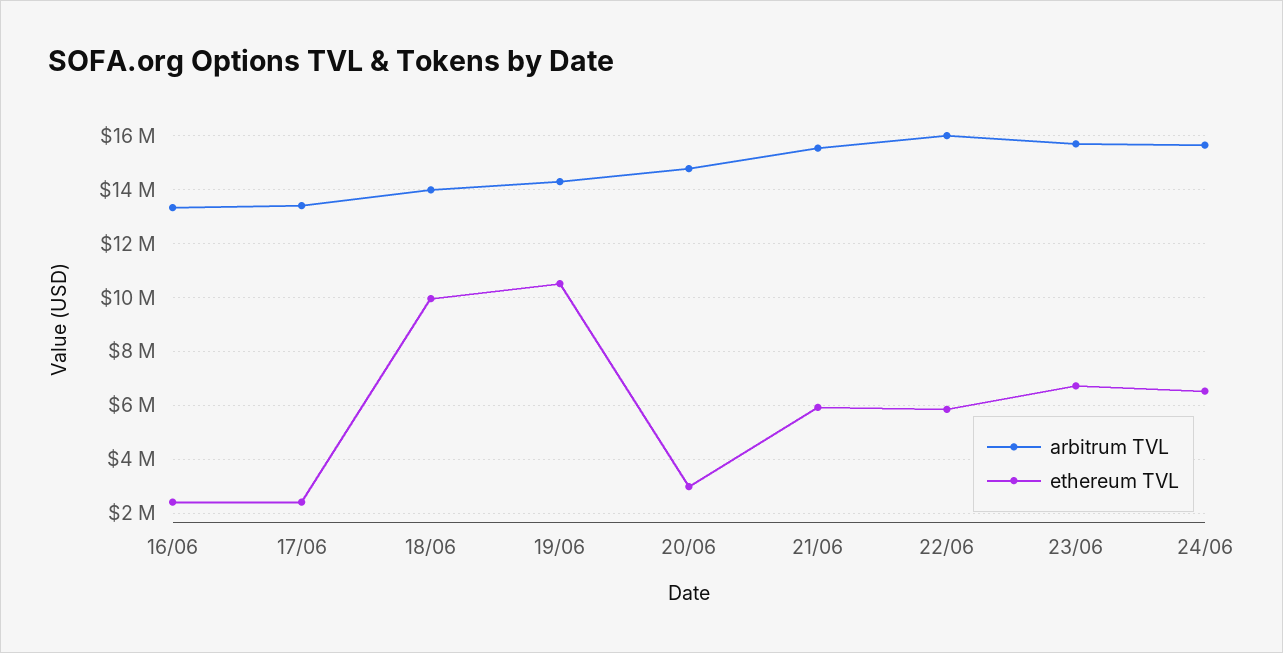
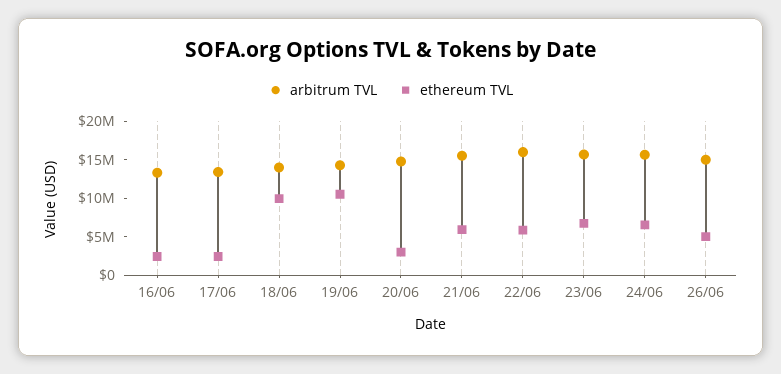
arbitrum TVL, 26/06: none -> 15000000
ethereum TVL, 26/06: none -> 5000000

